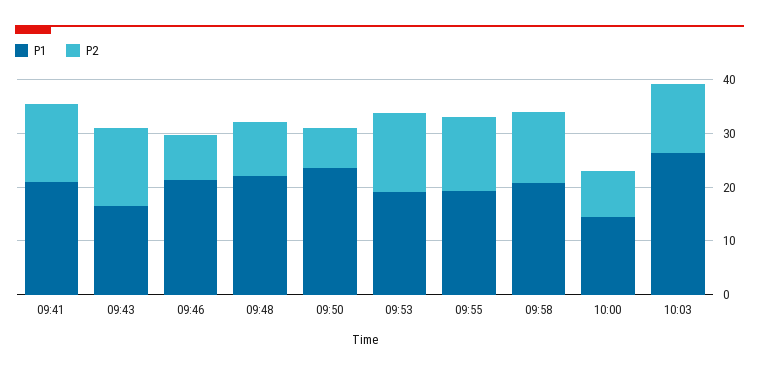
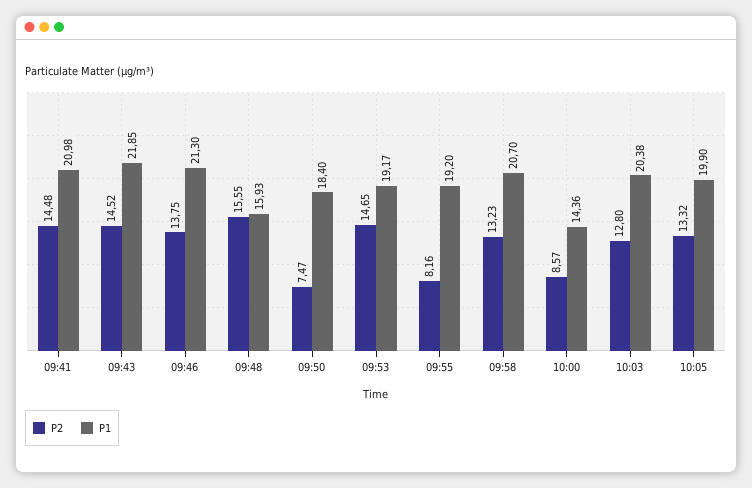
P1, 09:43: 16 -> 21.85
P2, 09:46: 8 -> 13.75
P1, 09:48: 22 -> 15.93
P2, 09:48: 10 -> 15.55
P1, 09:50: 24 -> 18.4
P2, 09:55: 14 -> 8.16
P1, 10:03: 26 -> 20.38
P2, 10:05: none -> 13.32
P1, 10:05: none -> 19.9

